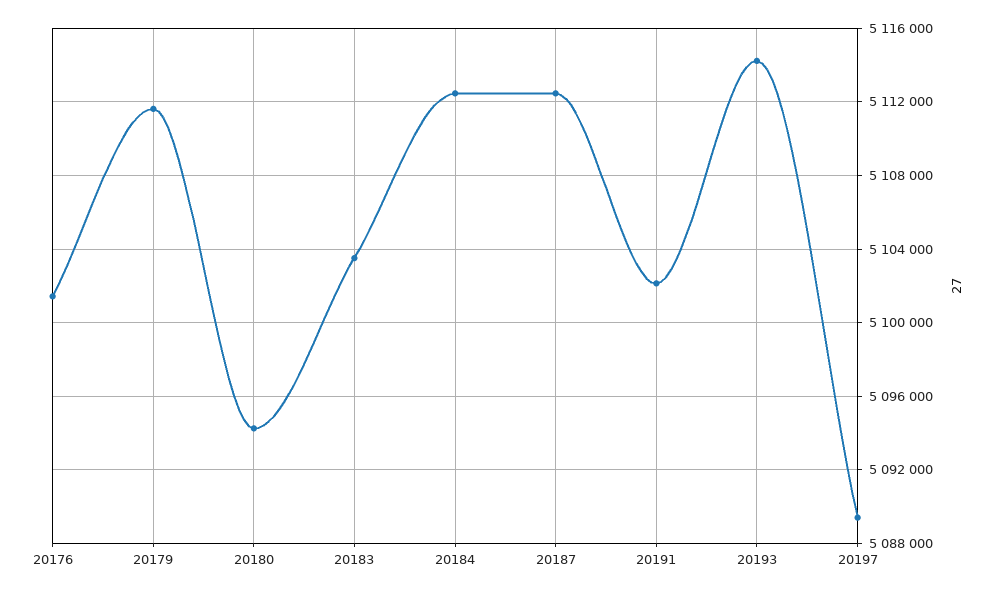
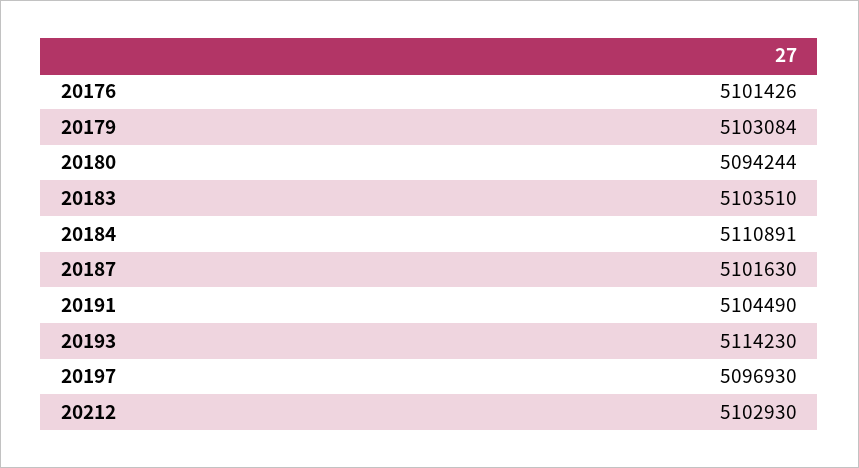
20179: 5111500 -> 5103084
20184: 5112500 -> 5110891
20187: 5112500 -> 5101630
20191: 5102000 -> 5104490
20197: 5089500 -> 5096930
20212: none -> 5102930

